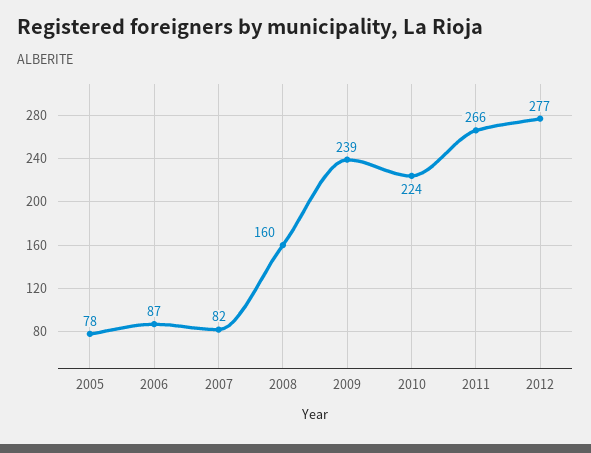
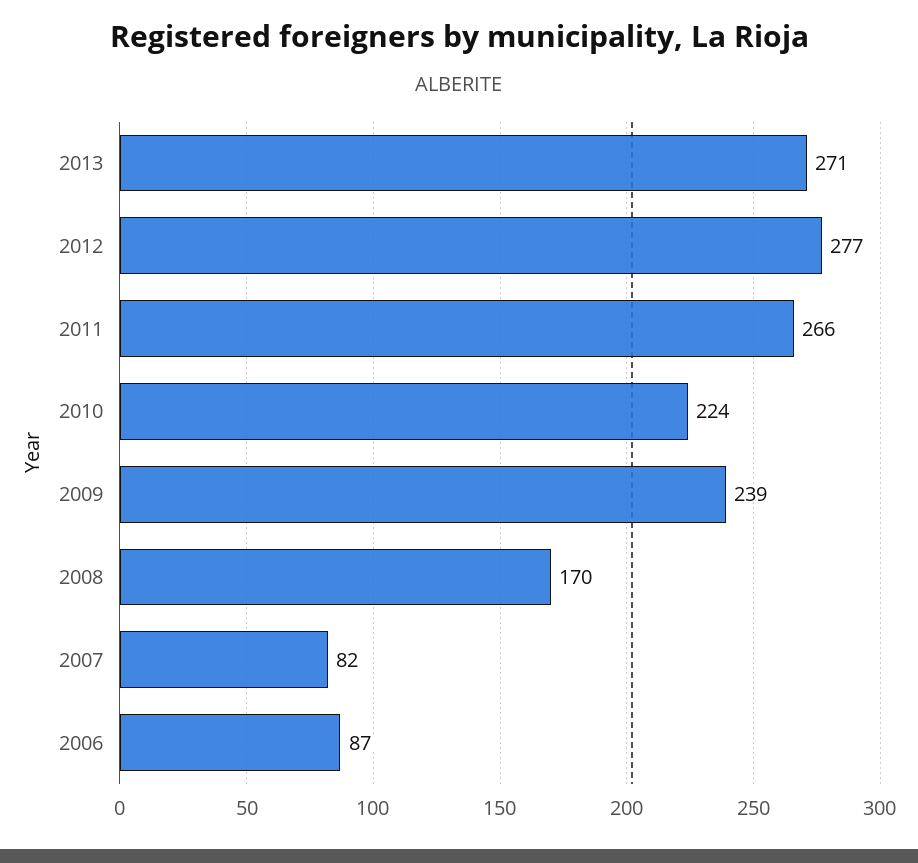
2005: 78 -> none
2008: 160 -> 170
2013: none -> 271

